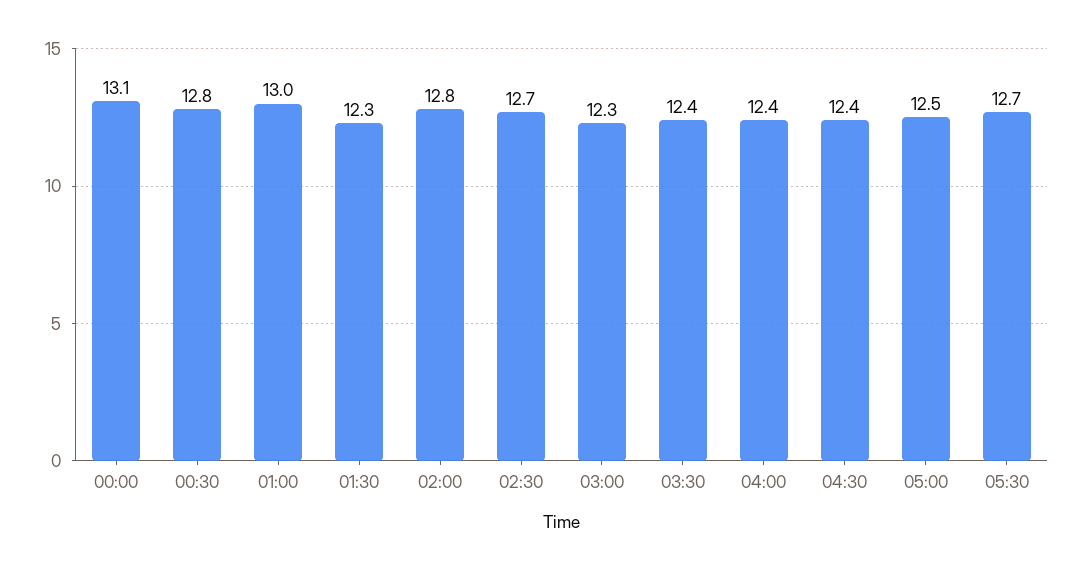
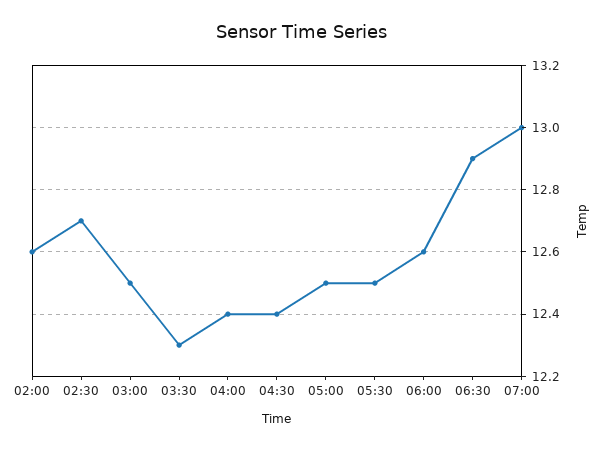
00:00: 13.1 -> none
00:30: 12.8 -> none
01:00: 13 -> none
01:30: 12.3 -> none
02:00: 12.8 -> 12.6
03:00: 12.3 -> 12.5
03:30: 12.4 -> 12.3
05:30: 12.7 -> 12.5
06:00: none -> 12.6
06:30: none -> 12.9
07:00: none -> 13

